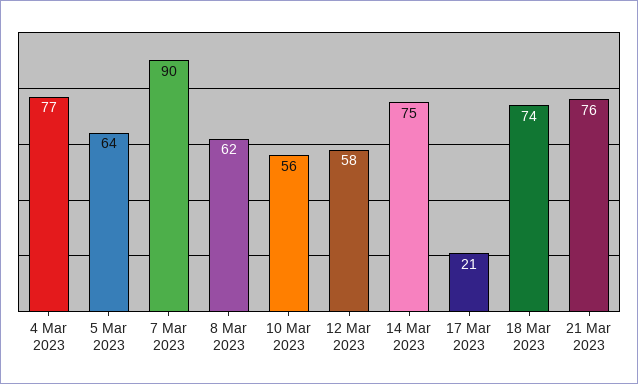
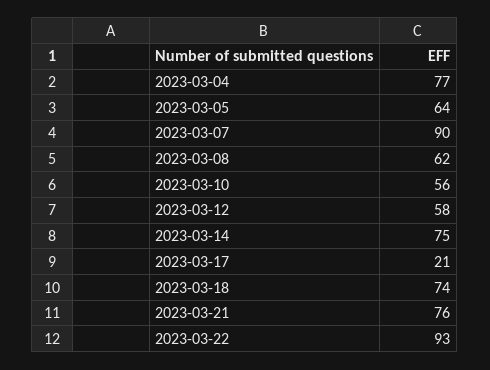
2023-03-22: none -> 93

